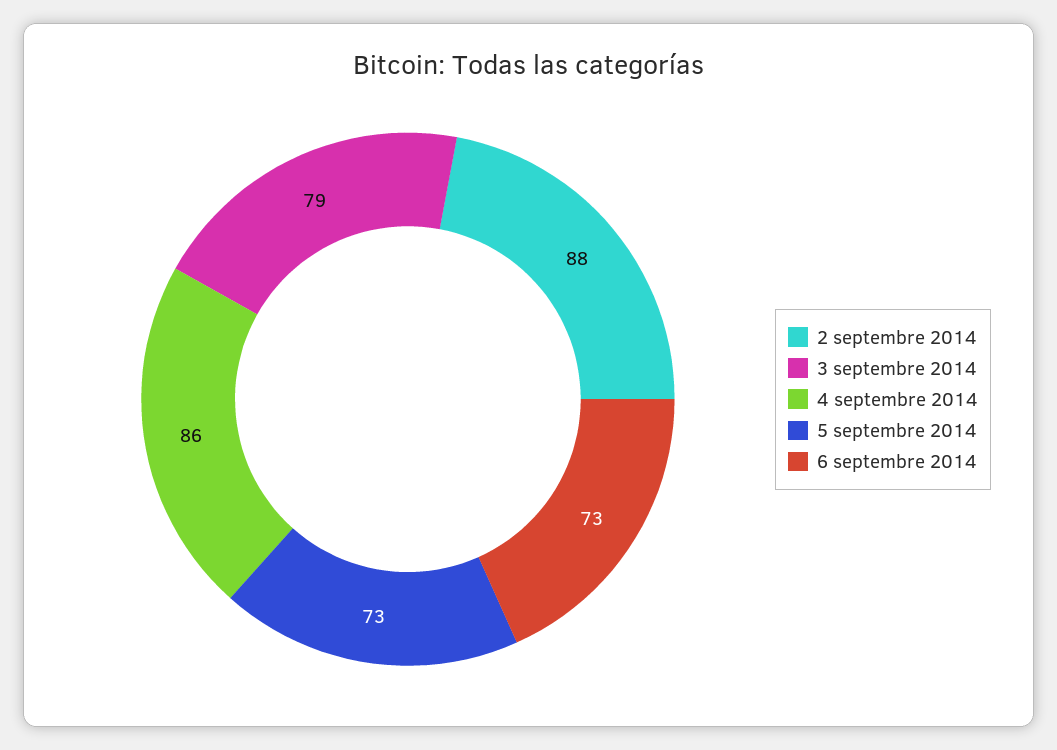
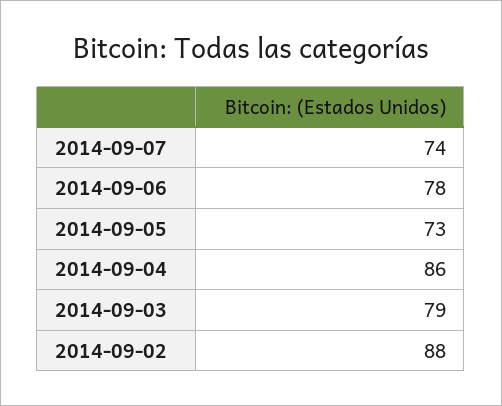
6 septembre 2014: 73 -> 78
2014-09-07: none -> 74

